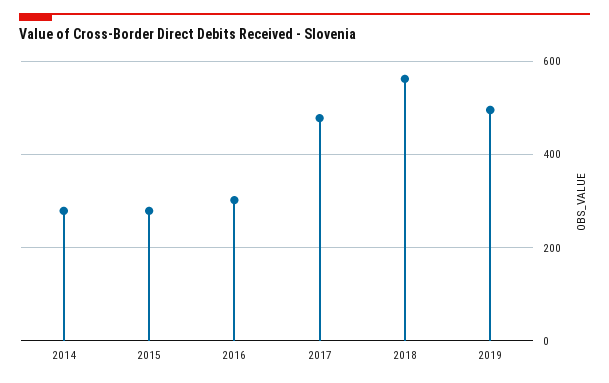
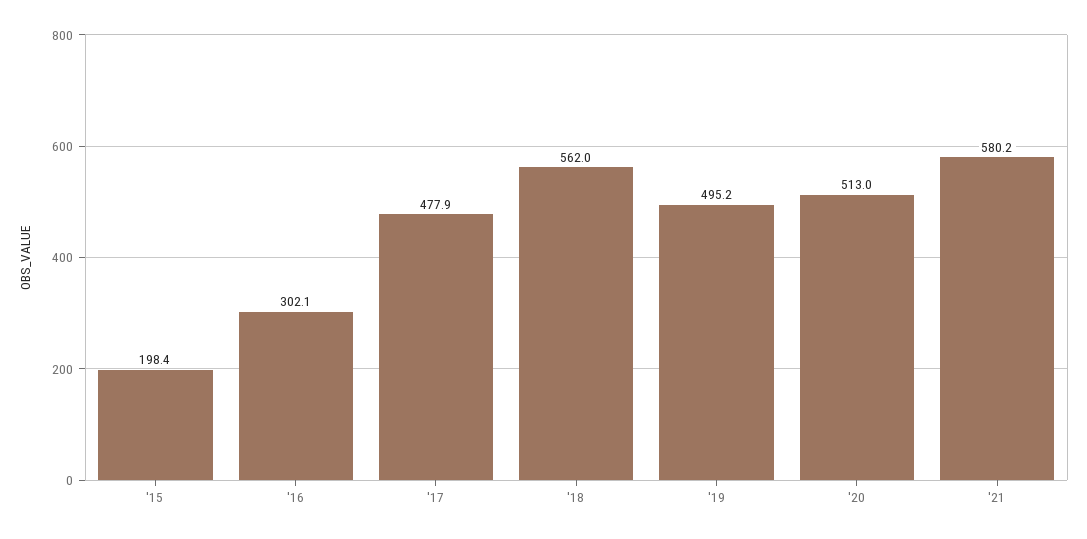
2014: 280 -> none
2015: 280 -> 198.4
'20: none -> 513
'21: none -> 580.2

